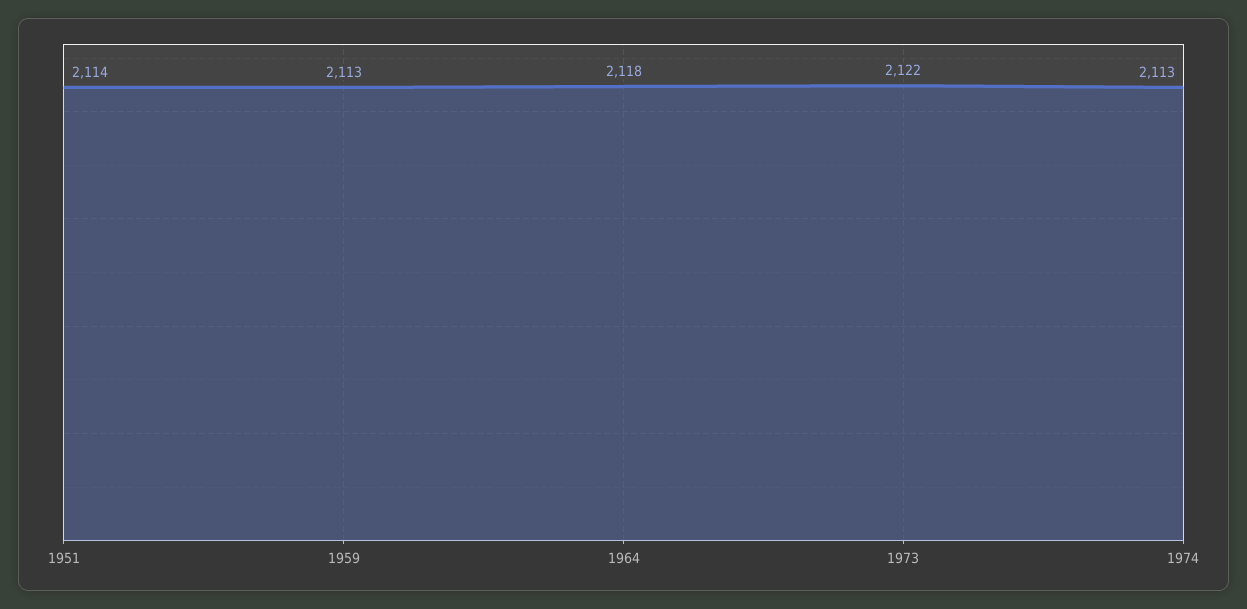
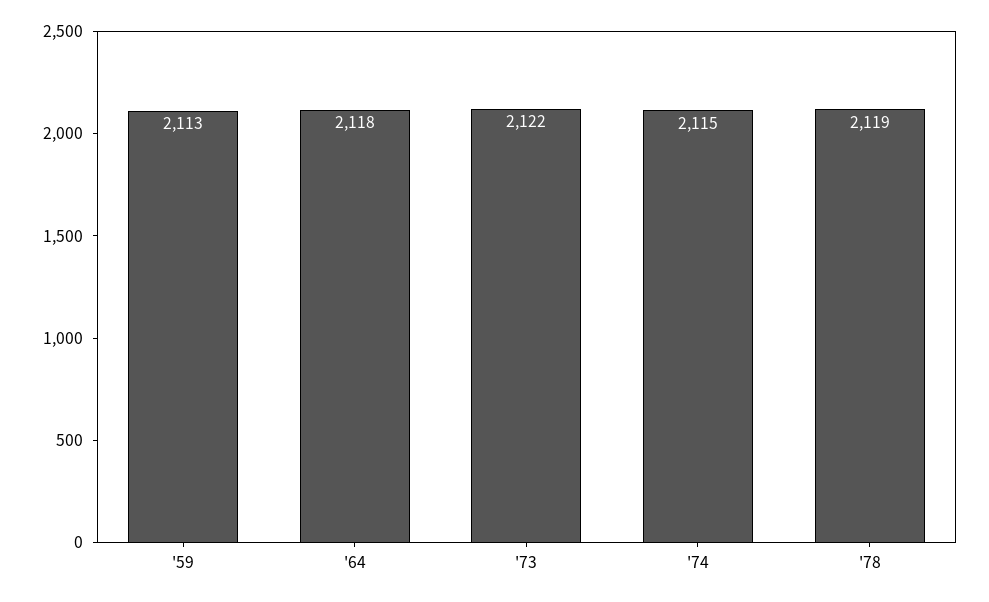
1951: 2114 -> none
1974: 2113 -> 2115
'78: none -> 2119

